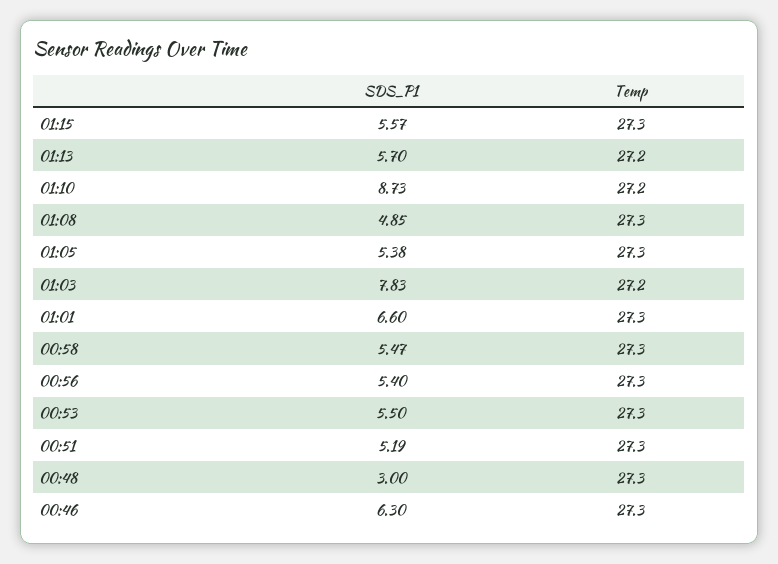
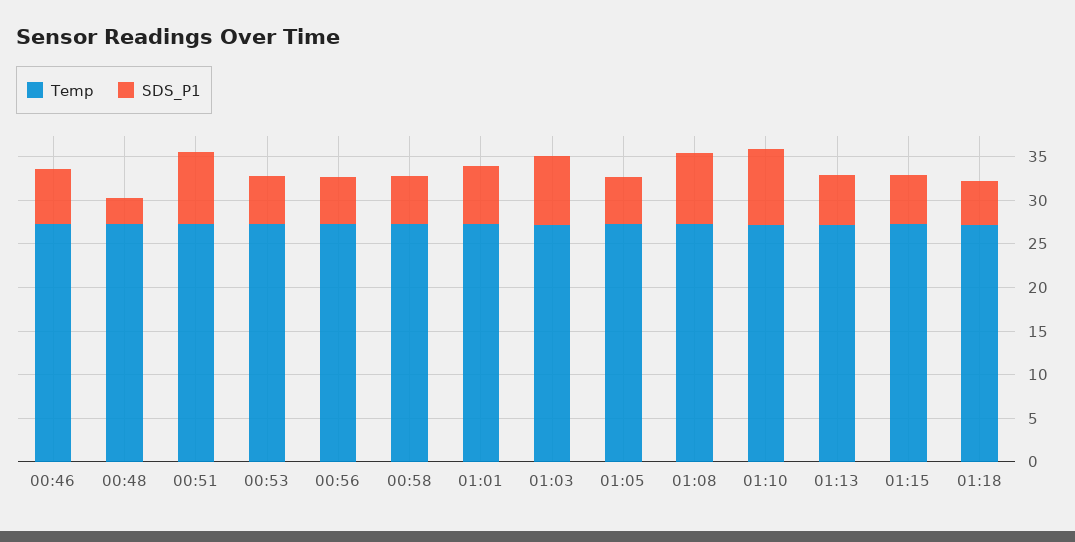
SDS_P1, 01:08: 4.85 -> 8
SDS_P1, 00:51: 5.19 -> 8
Temp, 01:18: none -> 27
SDS_P1, 01:18: none -> 5

